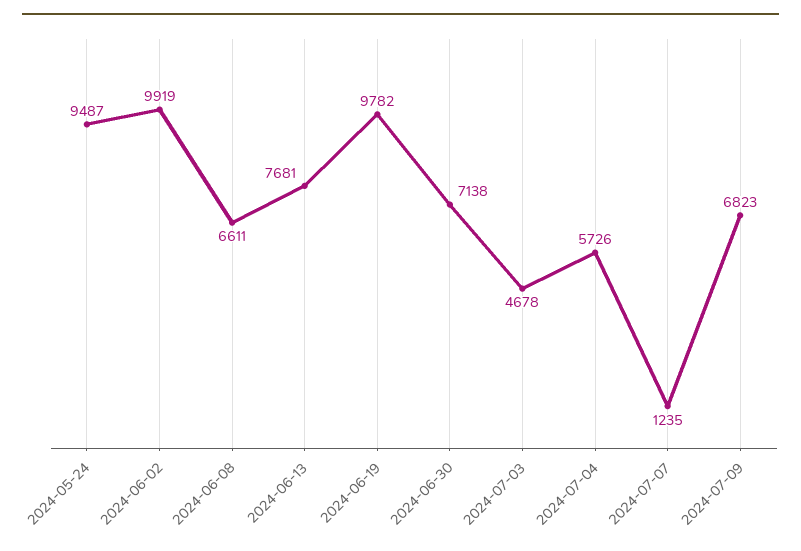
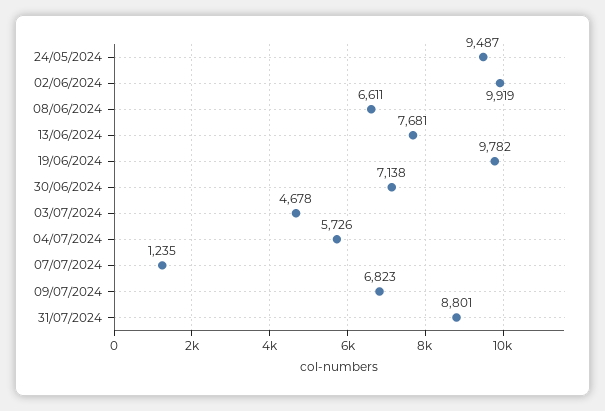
31/07/2024: none -> 8801

